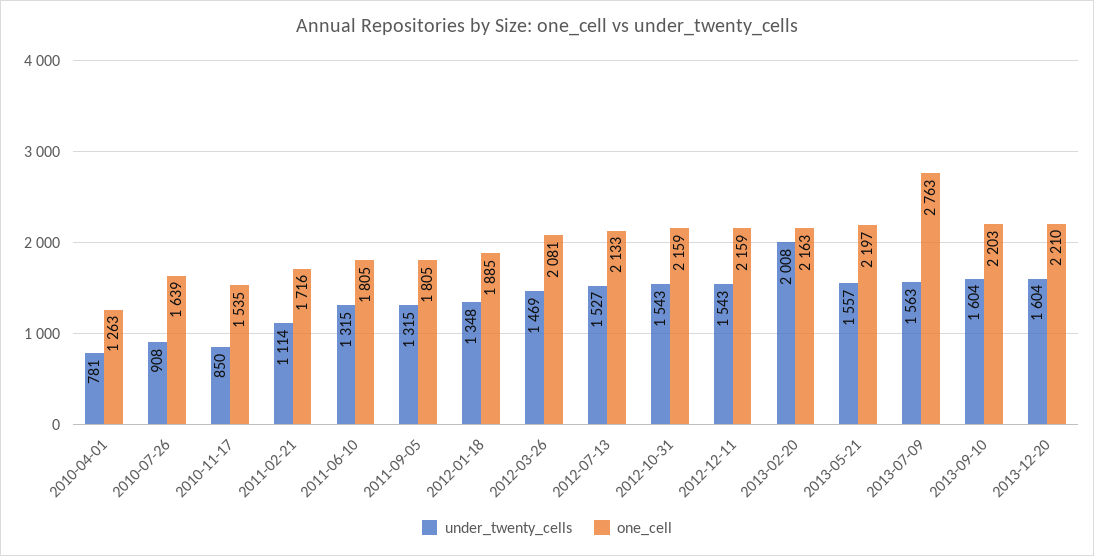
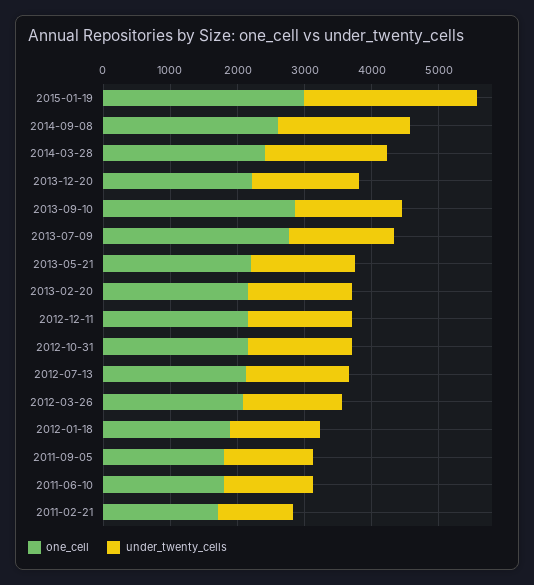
under_twenty_cells, 2010-04-01: 781 -> none
one_cell, 2010-04-01: 1263 -> none
under_twenty_cells, 2010-07-26: 908 -> none
one_cell, 2010-07-26: 1639 -> none
under_twenty_cells, 2010-11-17: 850 -> none
one_cell, 2010-11-17: 1535 -> none
under_twenty_cells, 2013-02-20: 2008 -> 1600
one_cell, 2013-09-10: 2203 -> 2800
one_cell, 2015-01-19: none -> 3000
under_twenty_cells, 2015-01-19: none -> 2600
one_cell, 2014-09-08: none -> 2600
under_twenty_cells, 2014-09-08: none -> 2000
one_cell, 2014-03-28: none -> 2400
under_twenty_cells, 2014-03-28: none -> 1800

